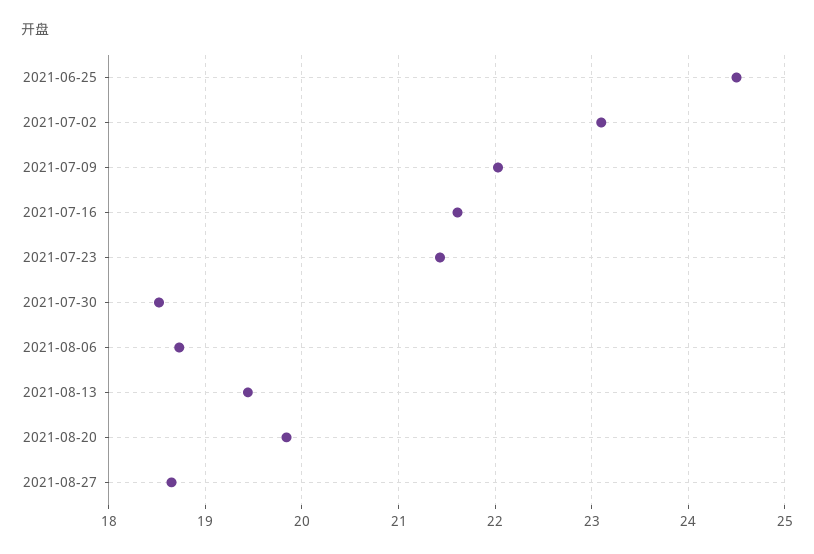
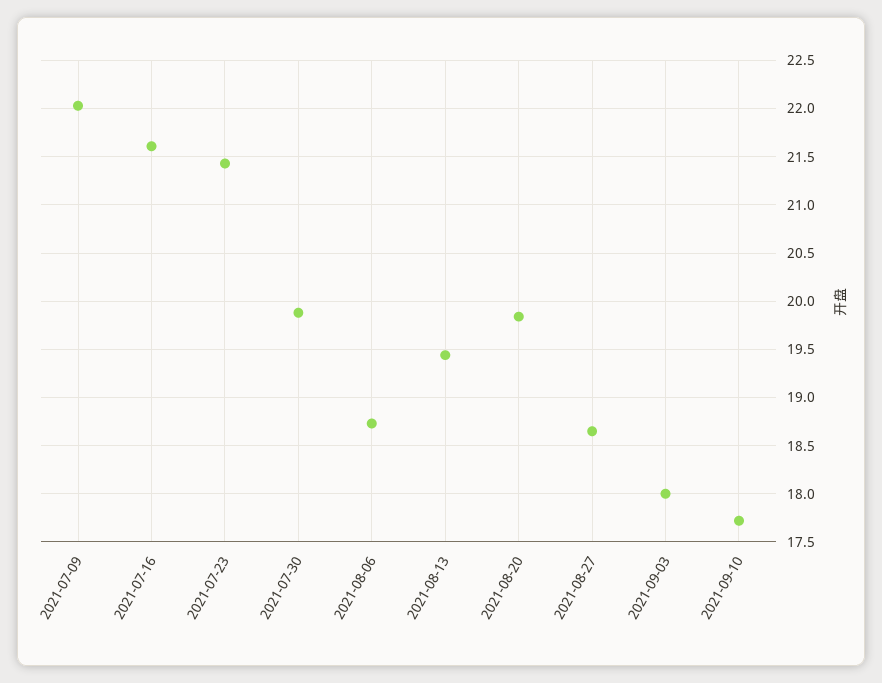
2021-06-25: 24.5 -> none
2021-07-02: 23.1 -> none
2021-07-30: 18.5 -> 19.9
2021-09-03: none -> 18
2021-09-10: none -> 17.7

